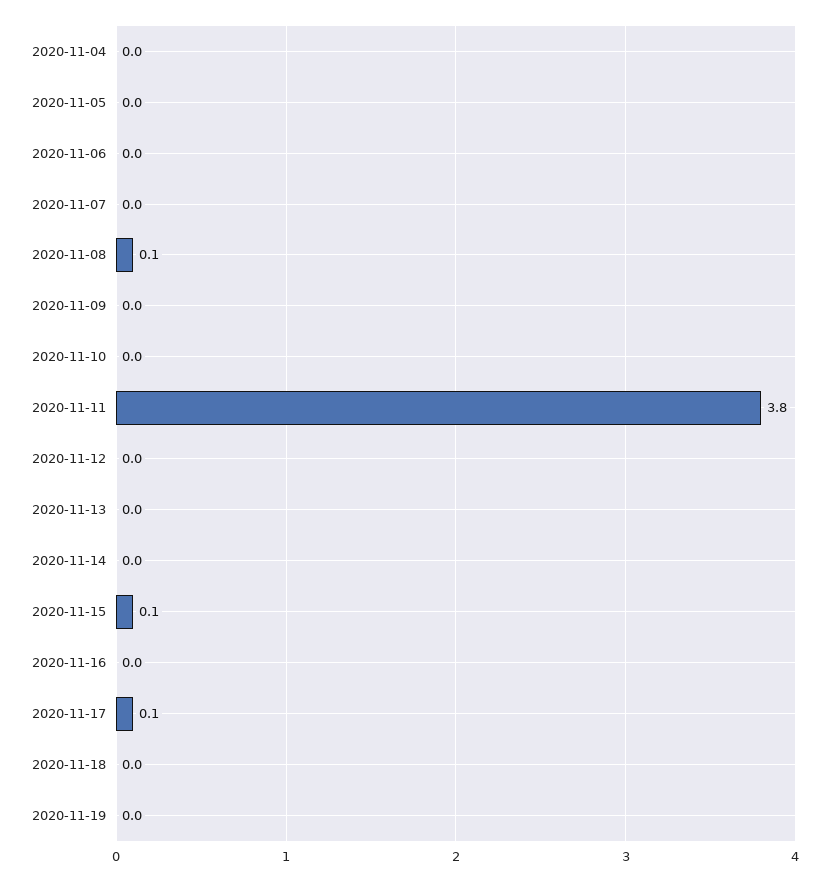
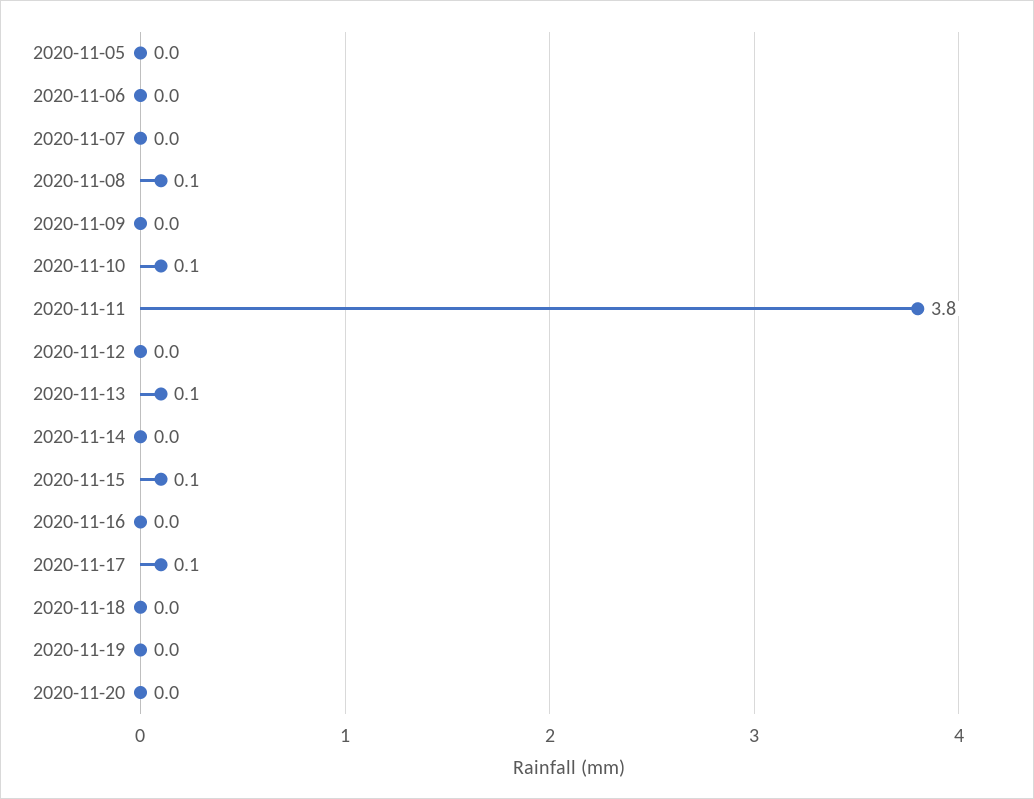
2020-11-04: 0 -> none
2020-11-10: 0 -> 0.1
2020-11-13: 0 -> 0.1
2020-11-20: none -> 0

